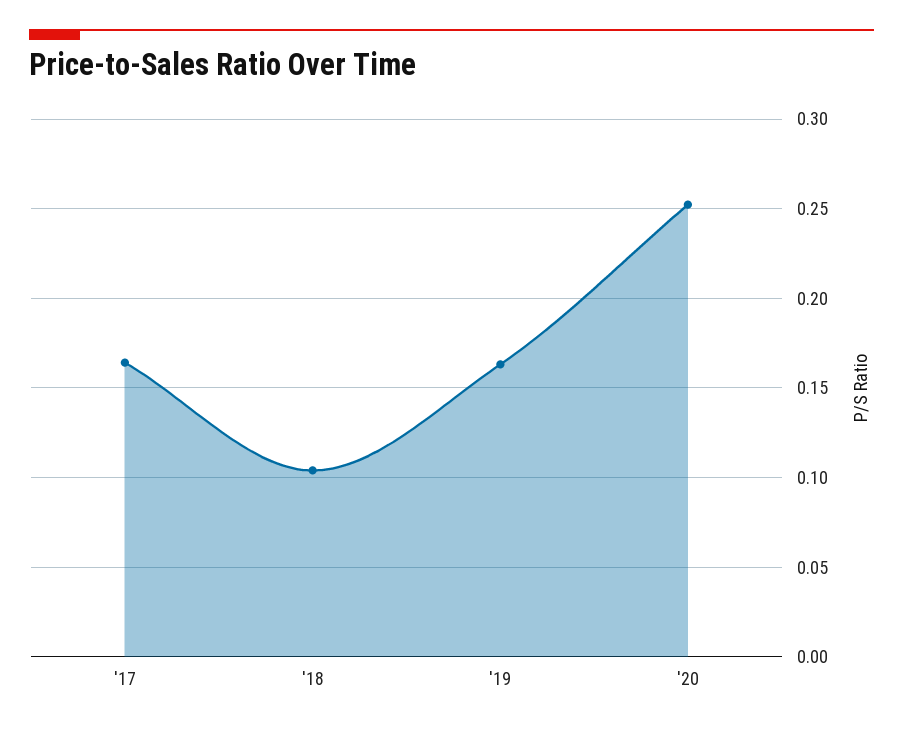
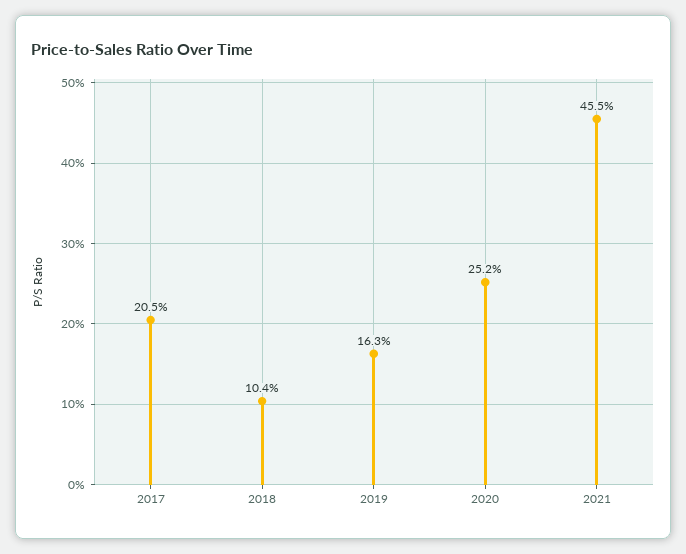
'17: 0.165 -> 0.205
2021: none -> 0.455

